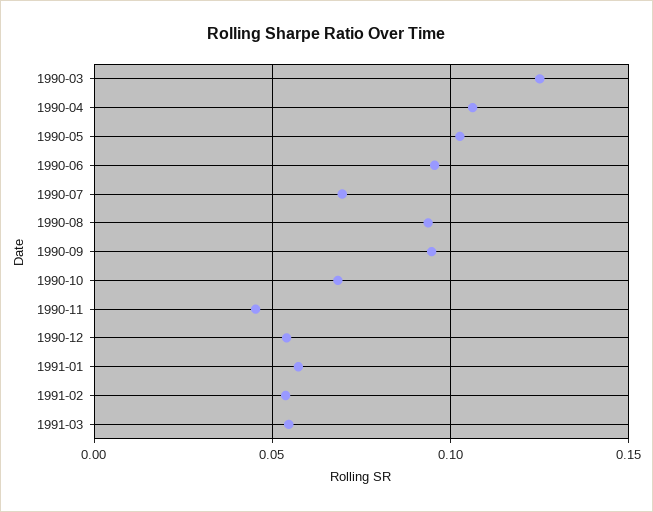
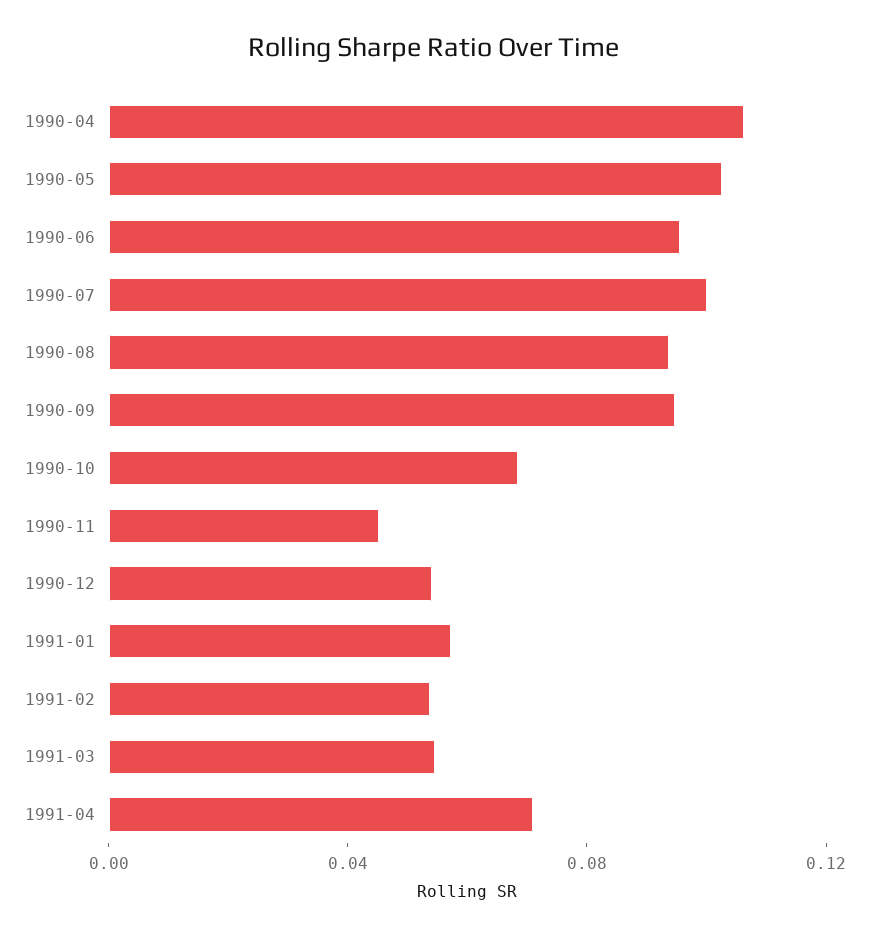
1990-03: 0.125 -> none
1990-07: 0.07 -> 0.1
1991-04: none -> 0.07

